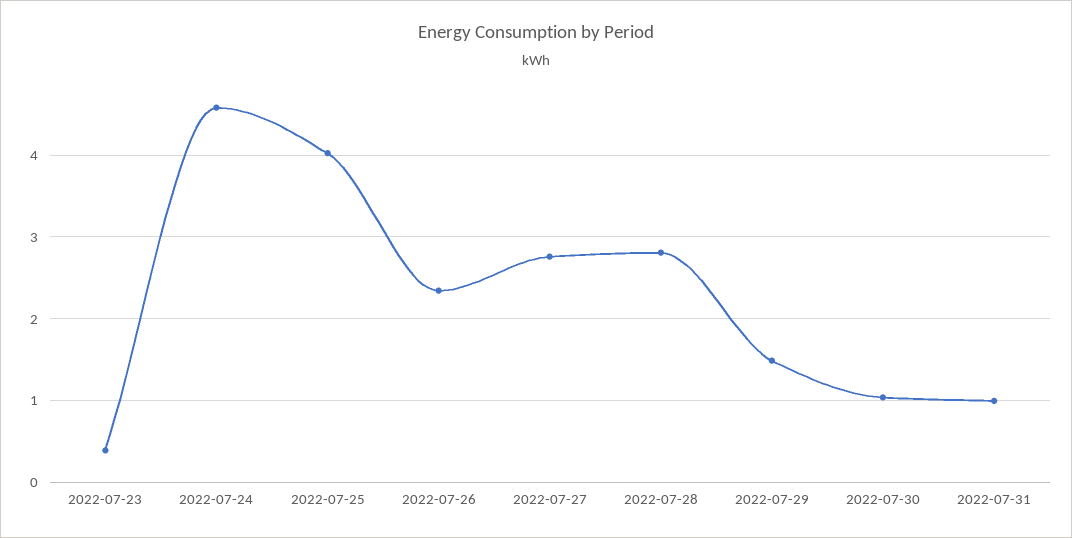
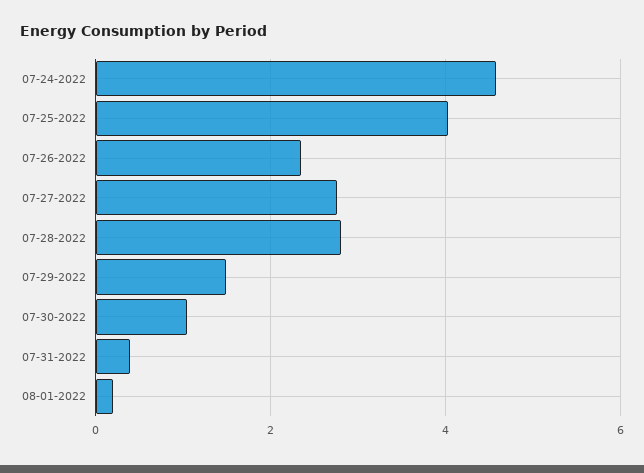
2022-07-23: 0.4 -> none
2022-07-31: 1 -> 0.4
08-01-2022: none -> 0.2

